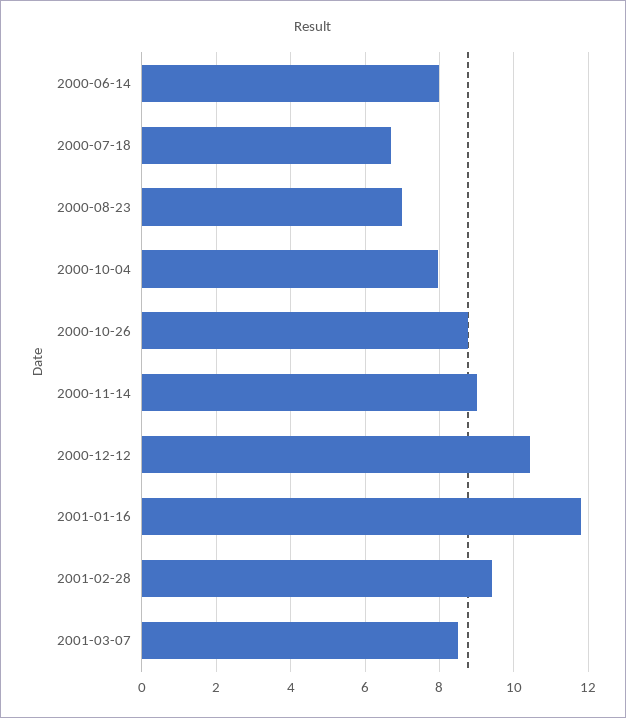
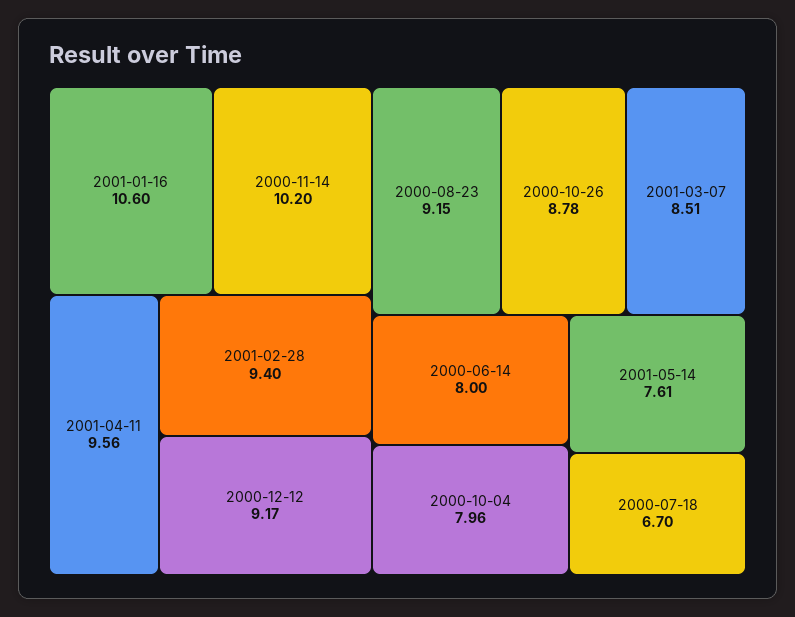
2000-08-23: 7 -> 9.15
2000-11-14: 9 -> 10.2
2000-12-12: 10.4 -> 9.17
2001-01-16: 11.8 -> 10.6
2001-04-11: none -> 9.56
2001-05-14: none -> 7.61

